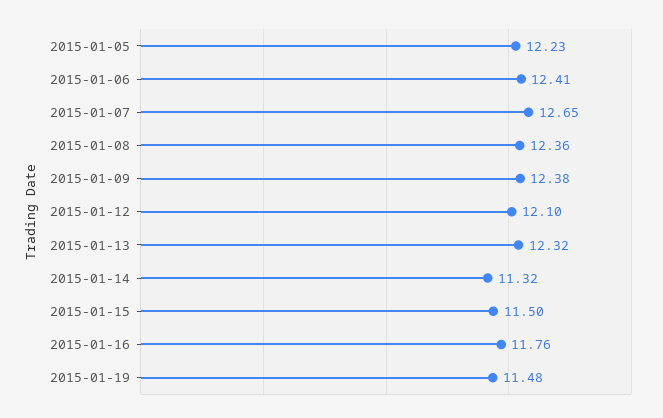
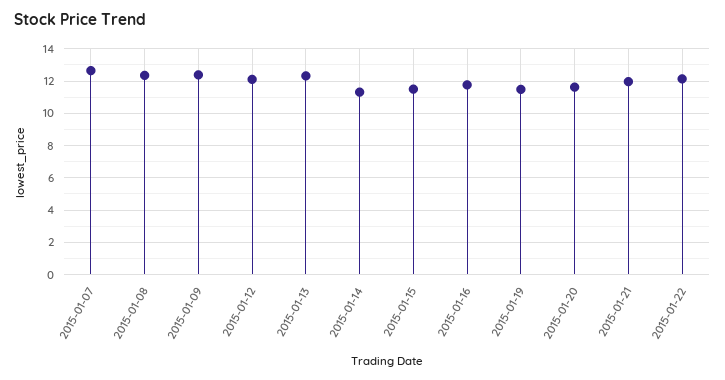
2015-01-05: 12.23 -> none
2015-01-06: 12.41 -> none
2015-01-20: none -> 11.5
2015-01-21: none -> 12
2015-01-22: none -> 12

